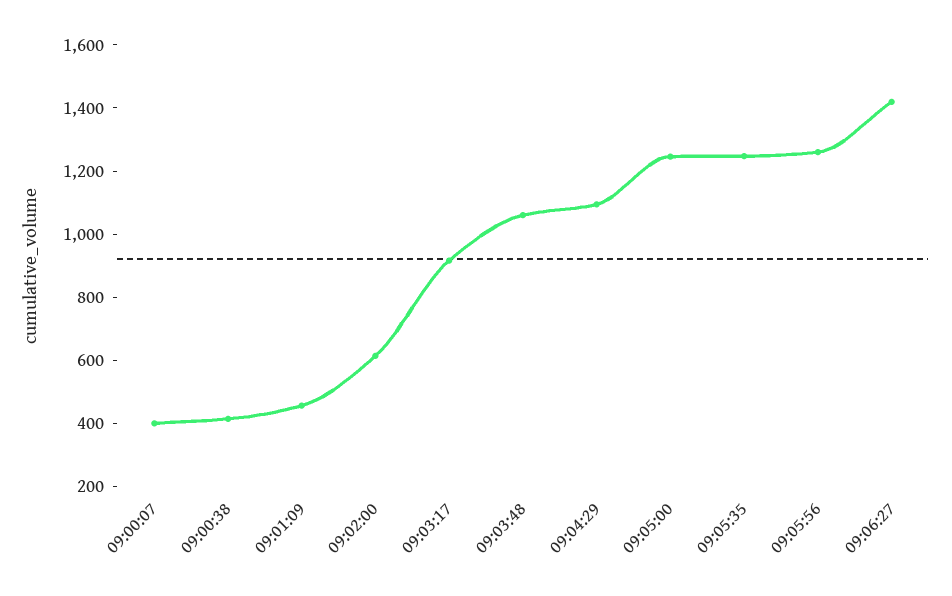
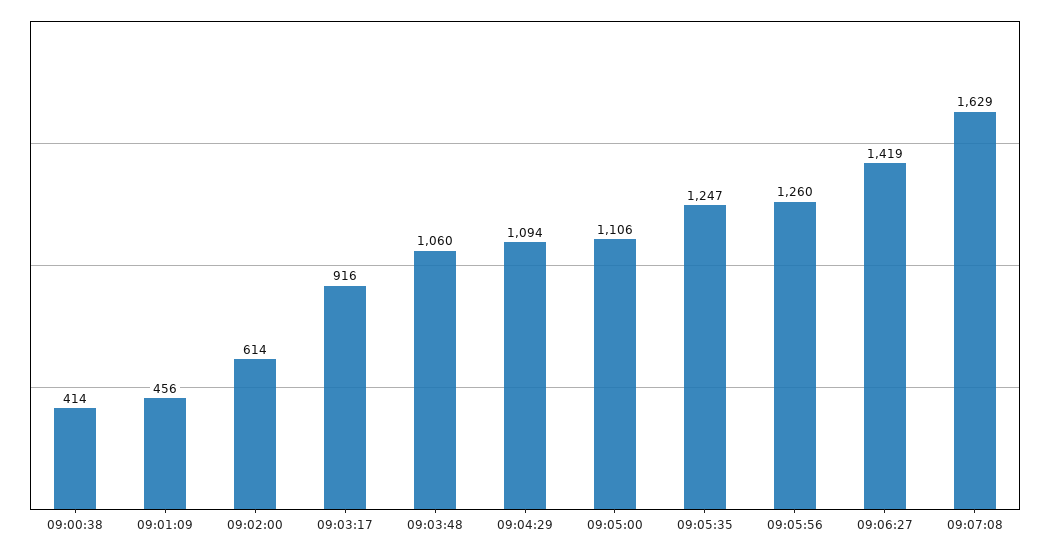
09:00:07: 400 -> none
09:05:00: 1250 -> 1106
09:07:08: none -> 1629

